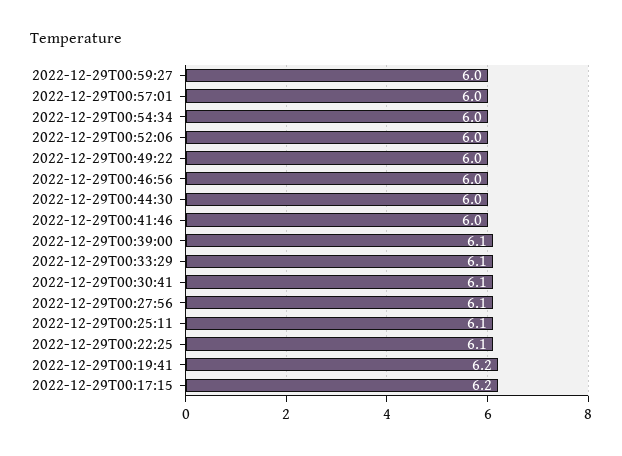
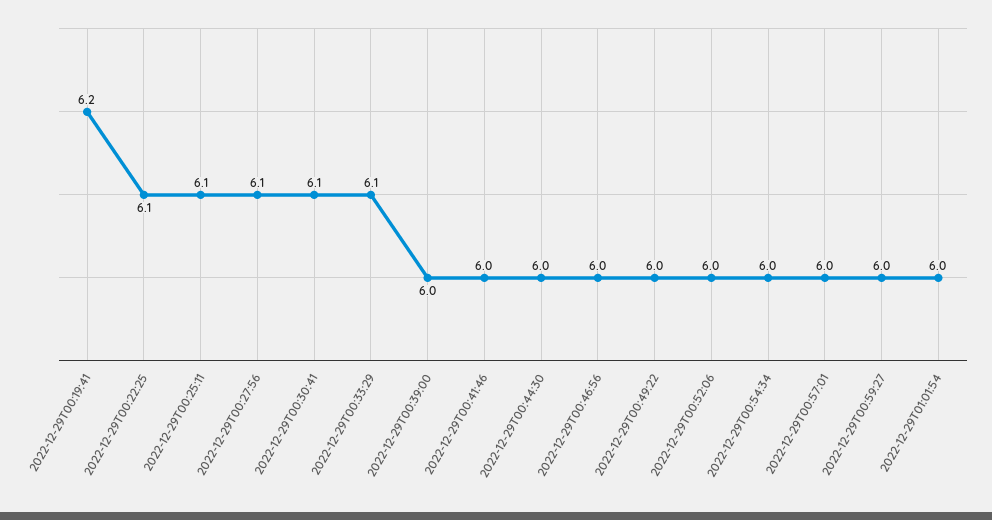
2022-12-29T00:39:00: 6.1 -> 6
2022-12-29T00:17:15: 6.2 -> none
2022-12-29T01:01:54: none -> 6

